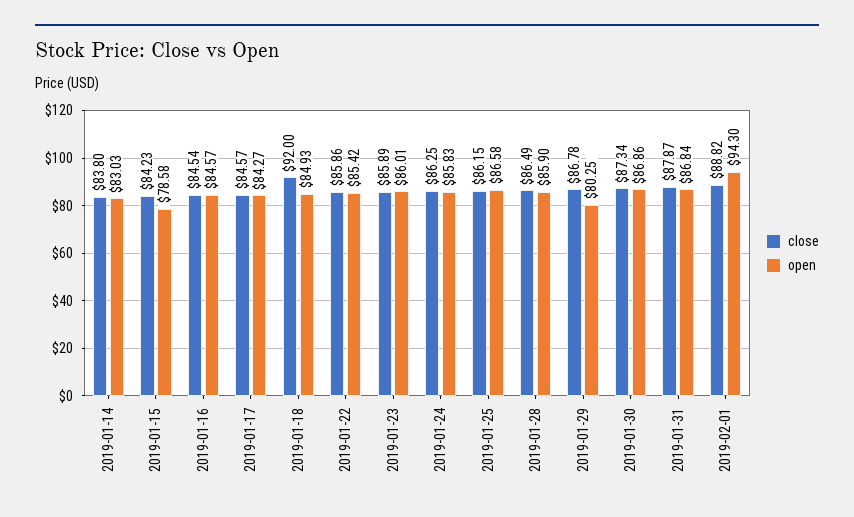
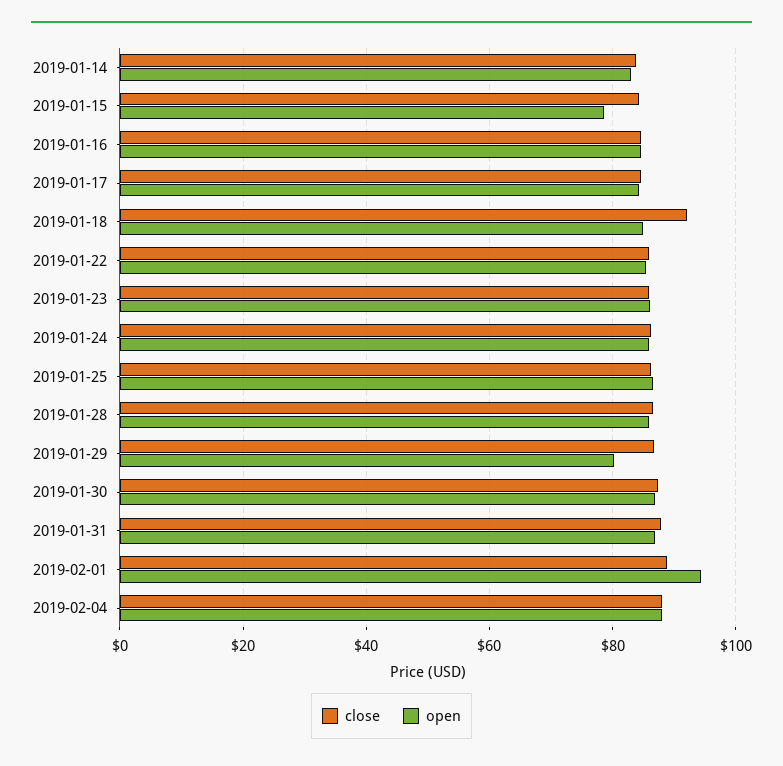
close, 2019-02-04: none -> 88
open, 2019-02-04: none -> 88

